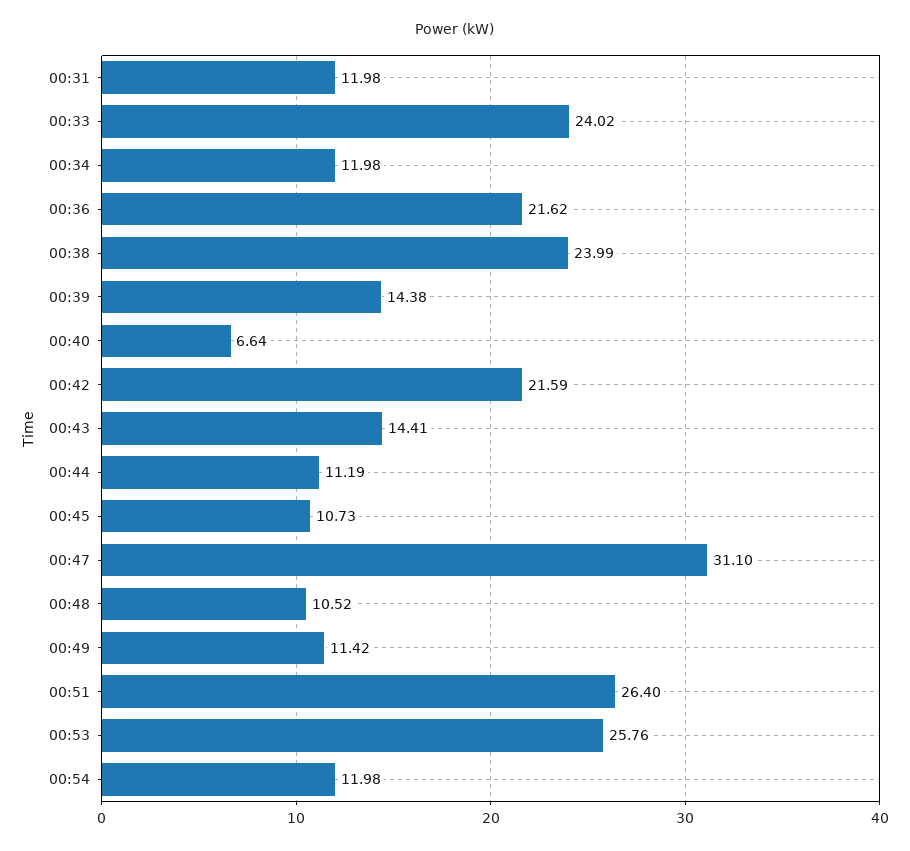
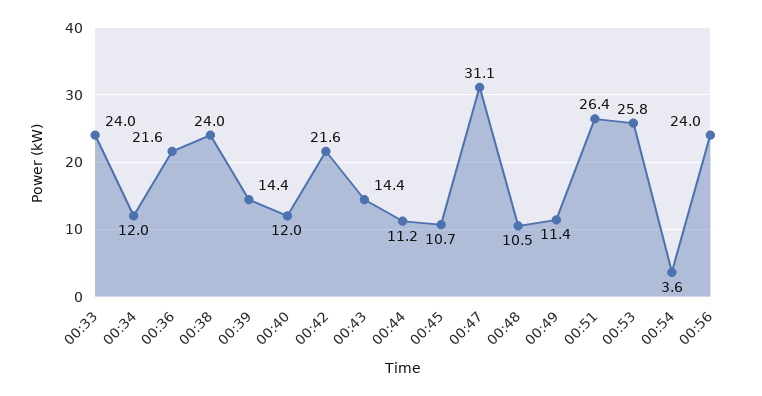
00:31: 11.98 -> none
00:40: 6.64 -> 12
00:54: 11.98 -> 3.6
00:56: none -> 24

